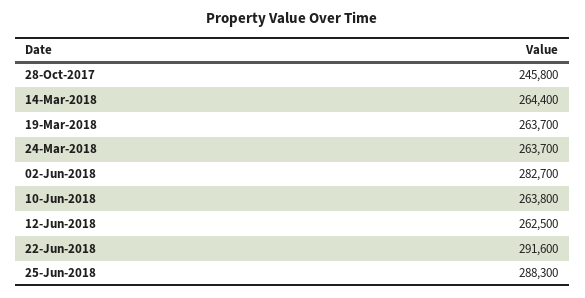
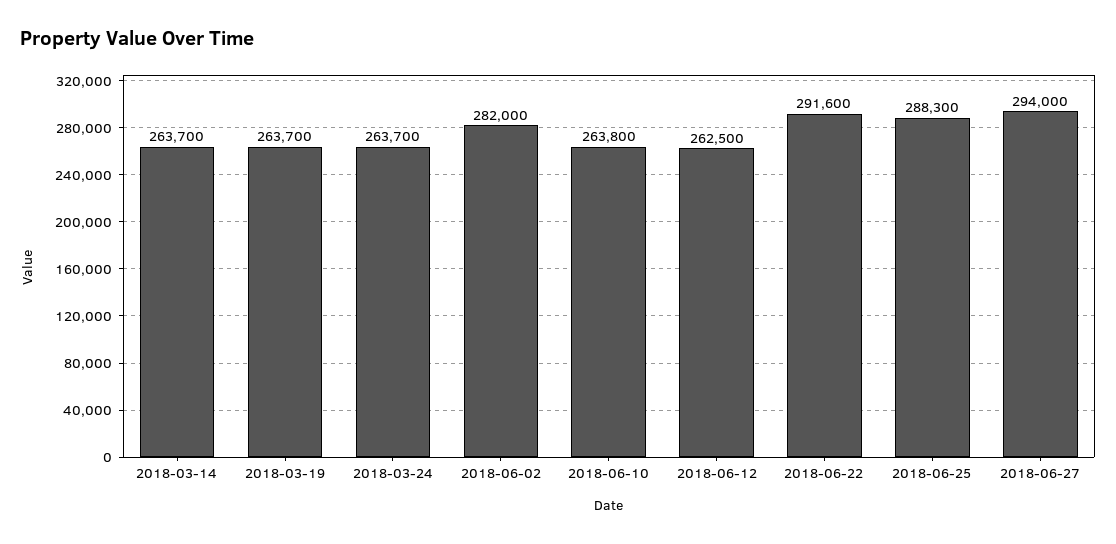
28-Oct-2017: 245800 -> none
14-Mar-2018: 264400 -> 263700
02-Jun-2018: 282700 -> 282000
2018-06-27: none -> 294000

